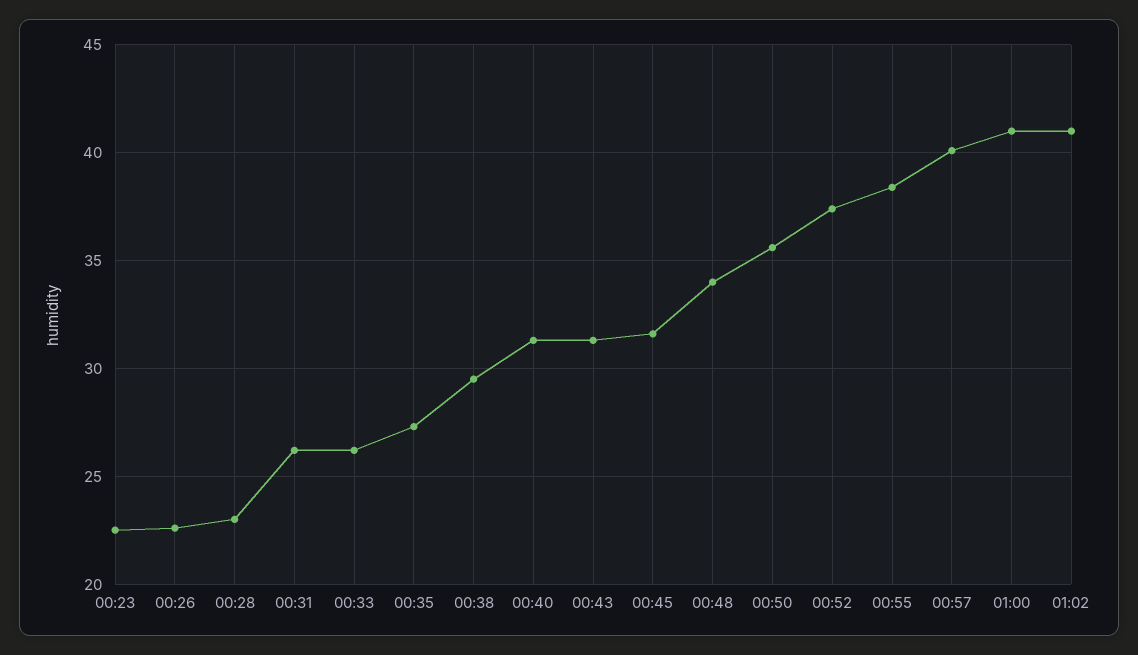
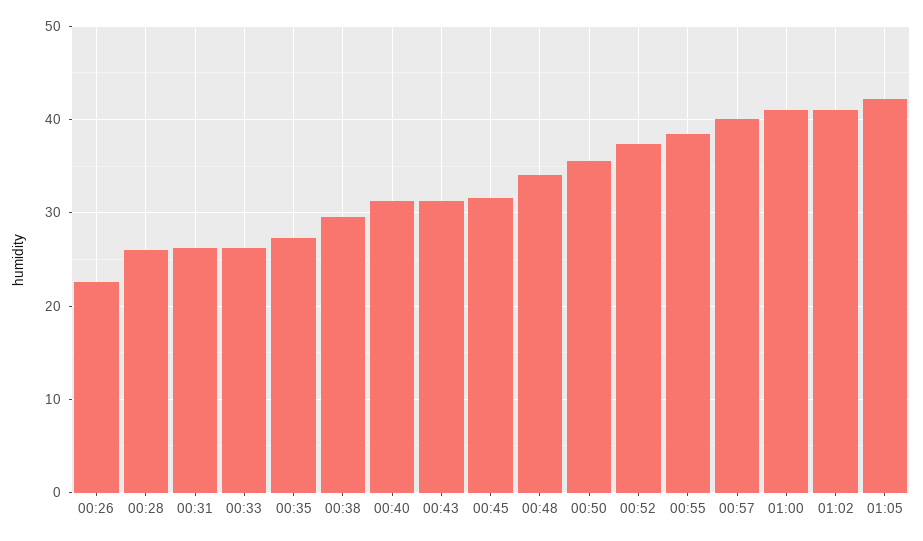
00:23: 22.5 -> none
00:28: 23 -> 26
01:05: none -> 42

